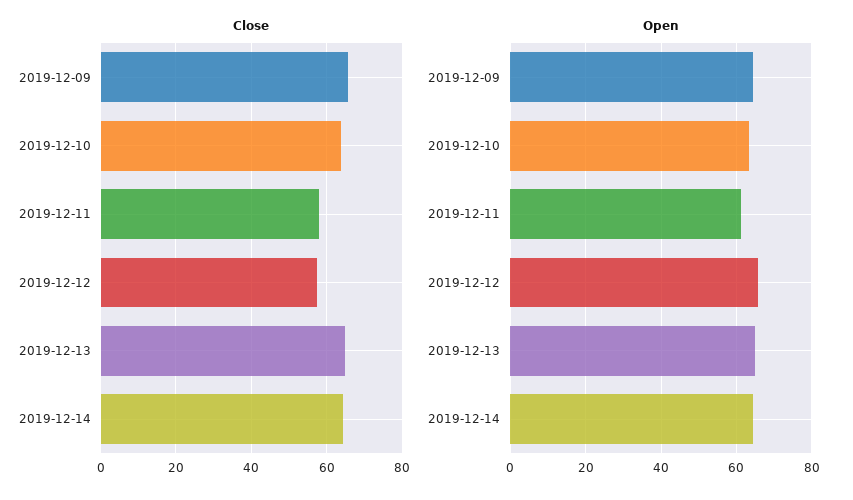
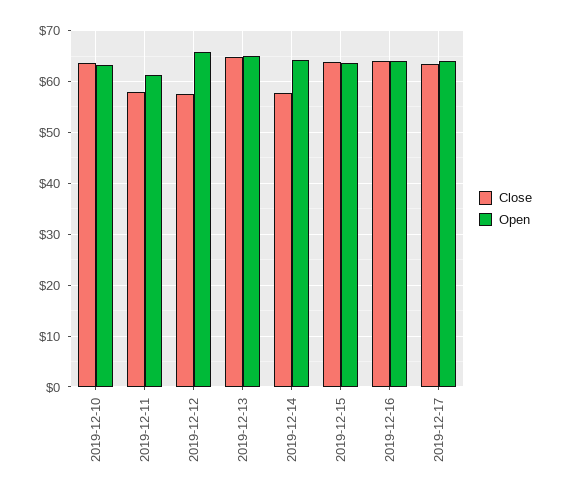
Close, 2019-12-09: 66 -> none
Close, 2019-12-14: 64 -> 58
Open, 2019-12-09: 64 -> none
Close, 2019-12-15: none -> 64
Open, 2019-12-15: none -> 64
Close, 2019-12-16: none -> 64
Open, 2019-12-16: none -> 64
Close, 2019-12-17: none -> 64
Open, 2019-12-17: none -> 64

